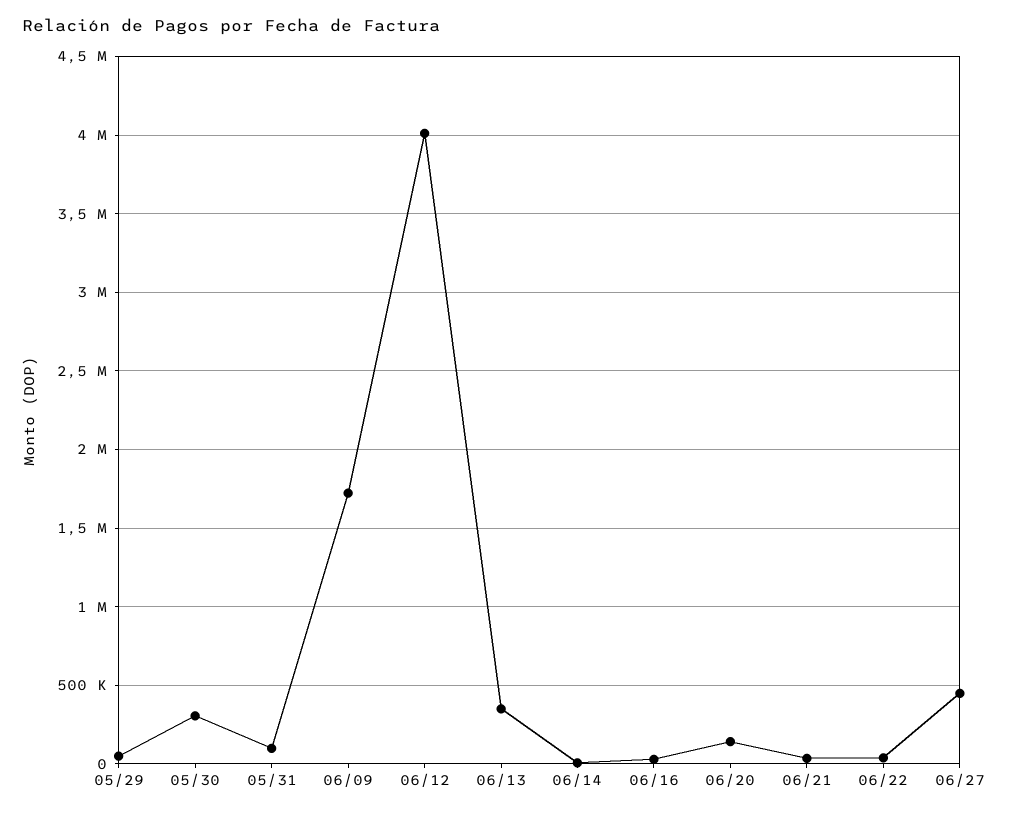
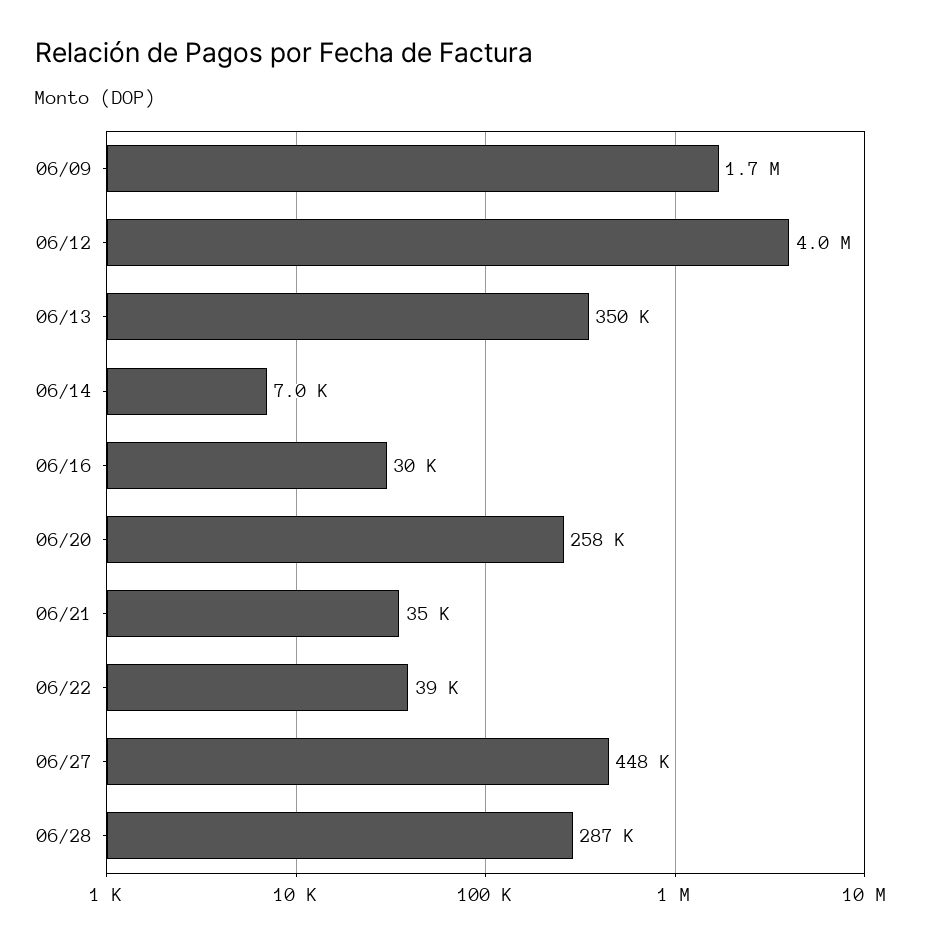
05/29: 50000 -> none
05/30: 300000 -> none
05/31: 100000 -> none
06/20: 150000 -> 258000
06/28: none -> 287000

